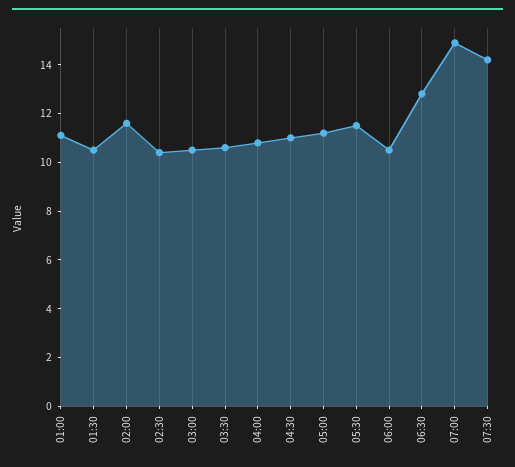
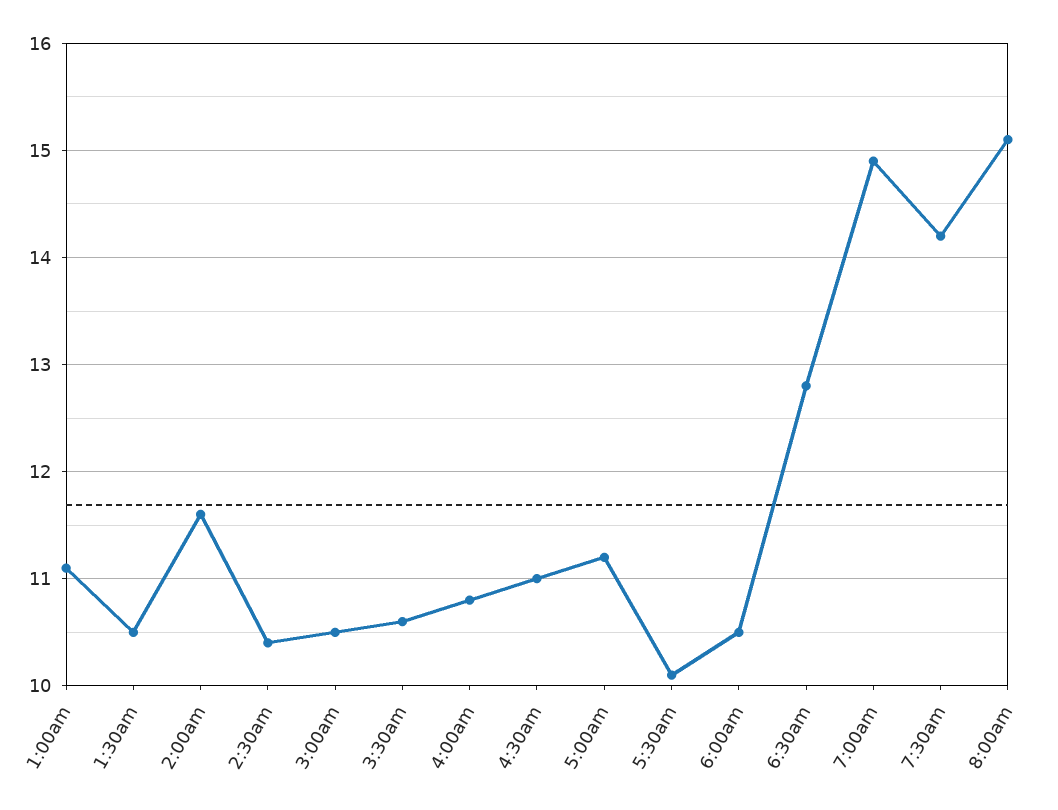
05:30: 11.5 -> 10.1
8:00am: none -> 15.1

